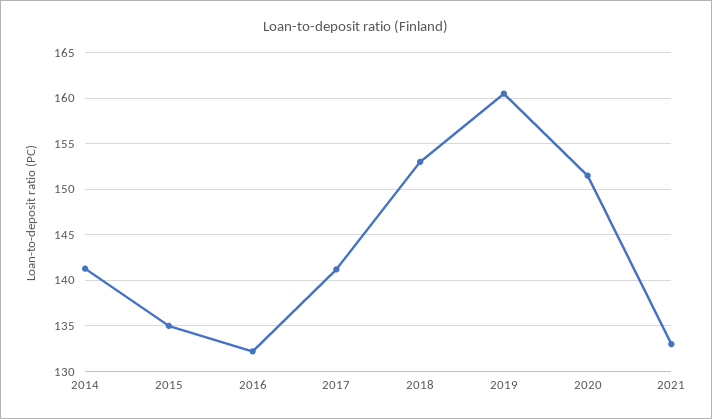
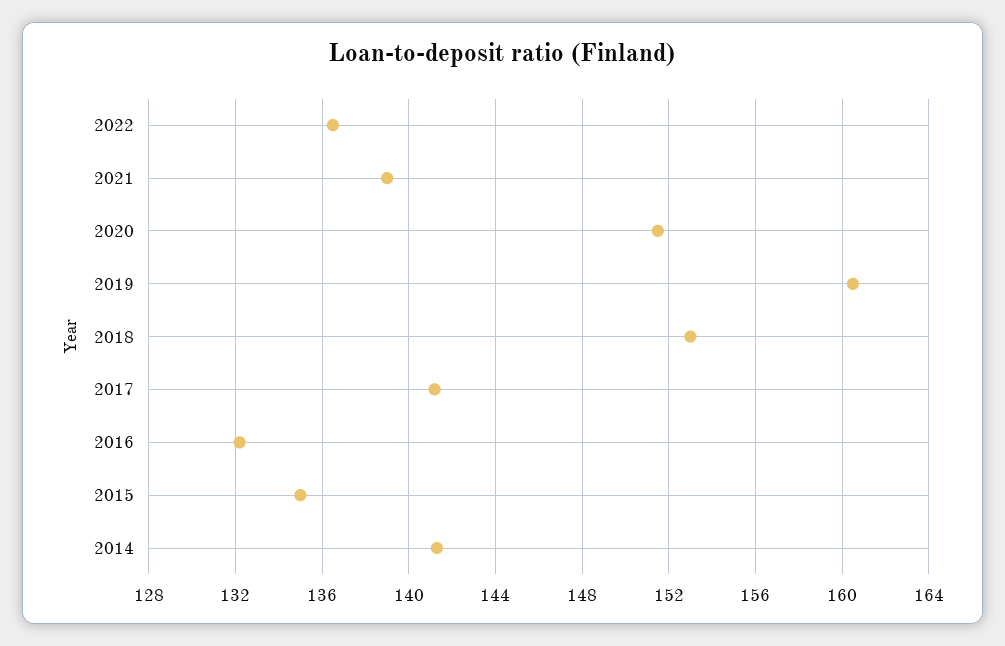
2021: 133 -> 139
2022: none -> 136.5

